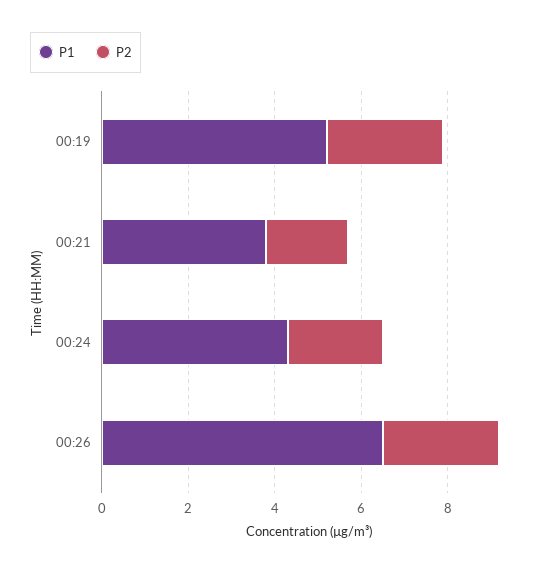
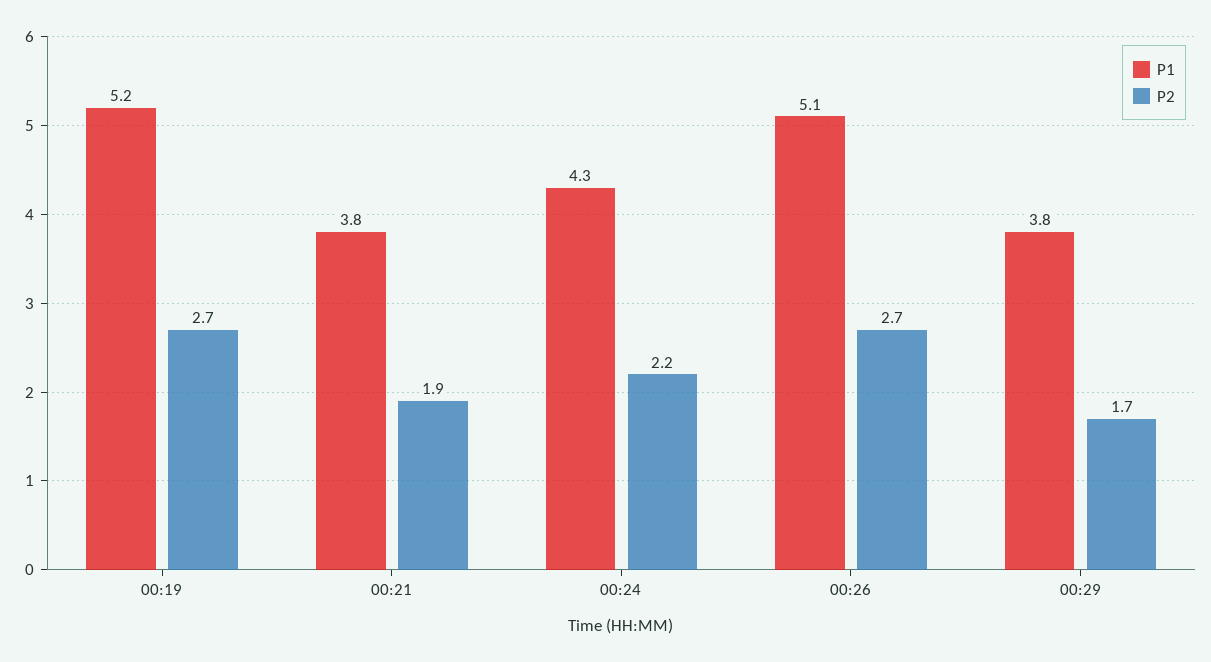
P1, 00:26: 6.5 -> 5.1
P1, 00:29: none -> 3.8
P2, 00:29: none -> 1.7

